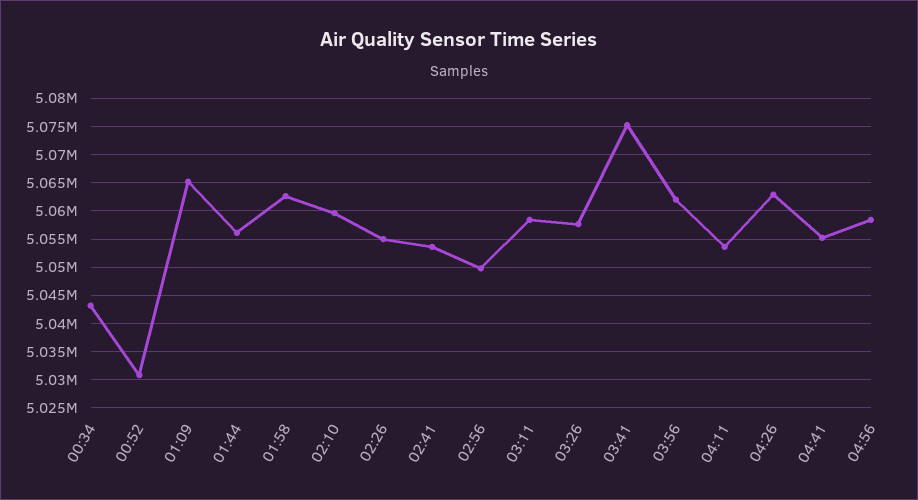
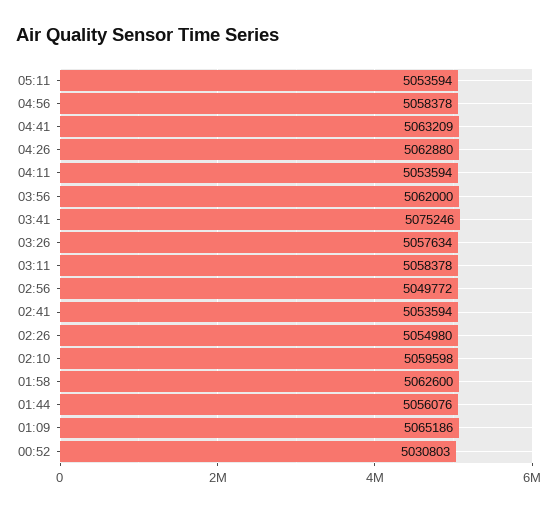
00:34: 5042500 -> none
04:41: 5055000 -> 5063209
05:11: none -> 5053594

